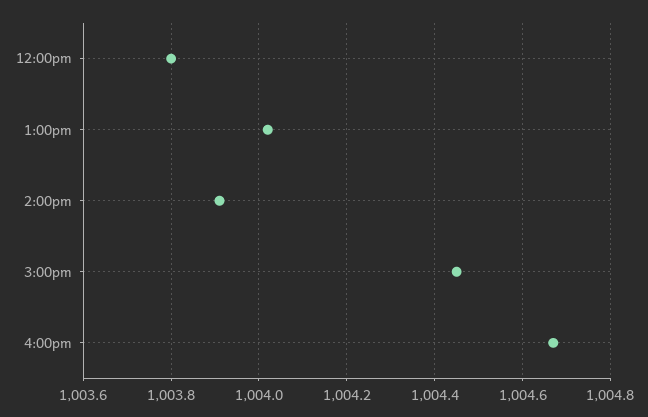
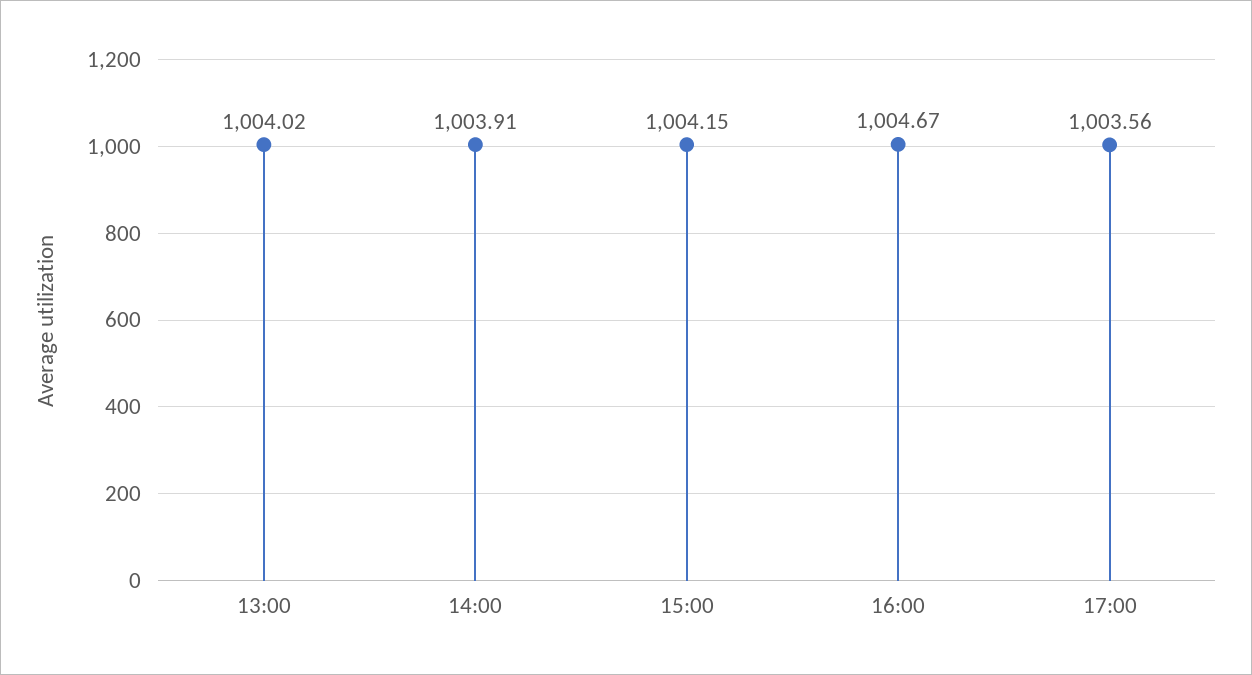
12:00pm: 1003.8 -> none
3:00pm: 1004.45 -> 1004.15
17:00: none -> 1003.56

